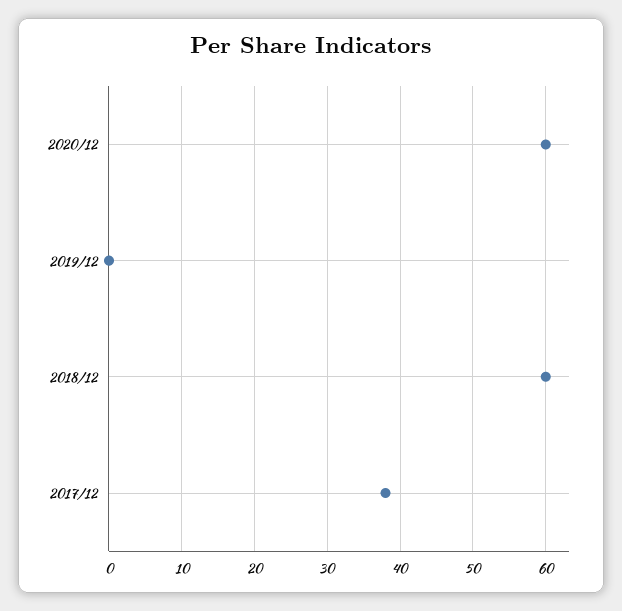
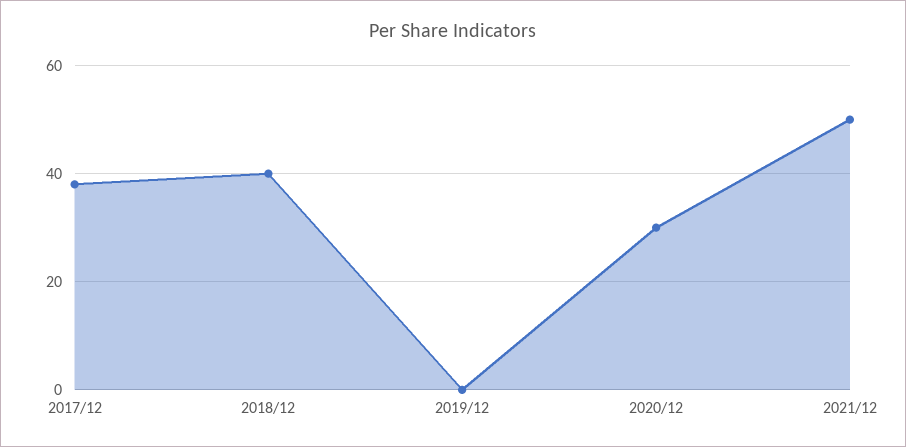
2020/12: 60 -> 30
2018/12: 60 -> 40
2021/12: none -> 50

